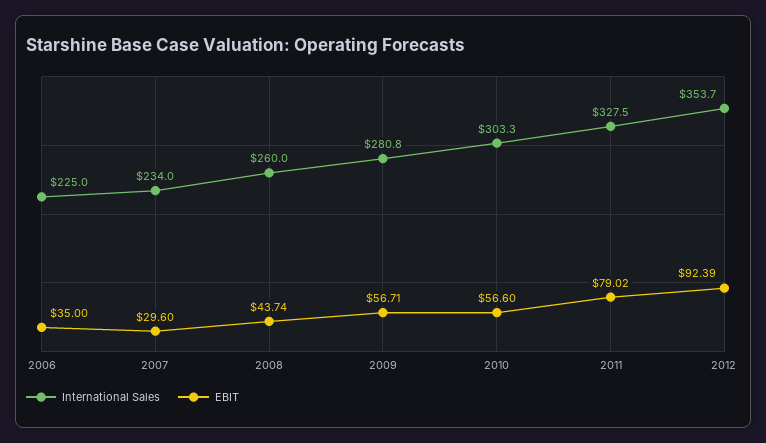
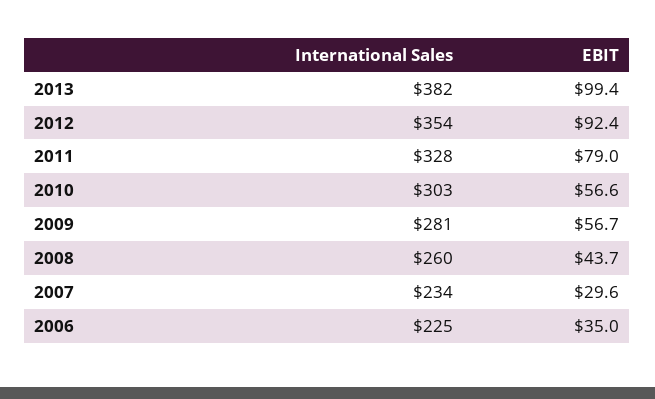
International Sales, 2013: none -> 382
EBIT, 2013: none -> 99.4

